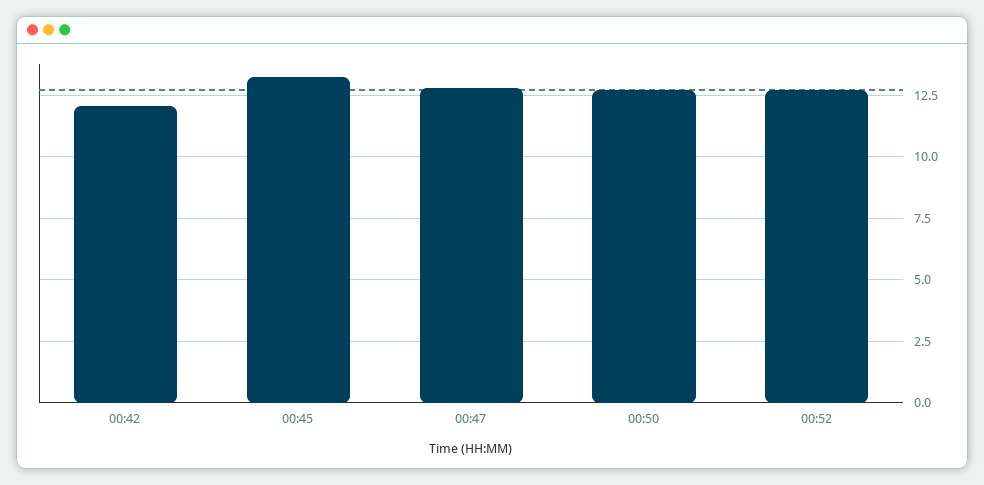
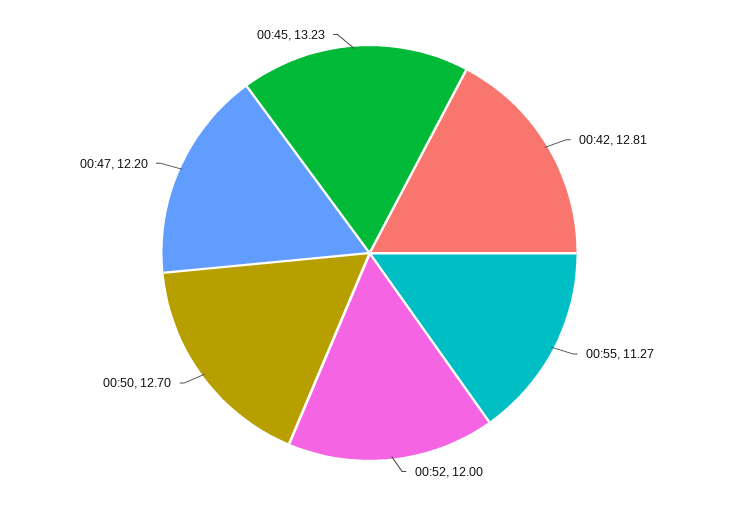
00:42: 12 -> 12.81
00:47: 12.75 -> 12.2
00:52: 12.75 -> 12
00:55: none -> 11.27

